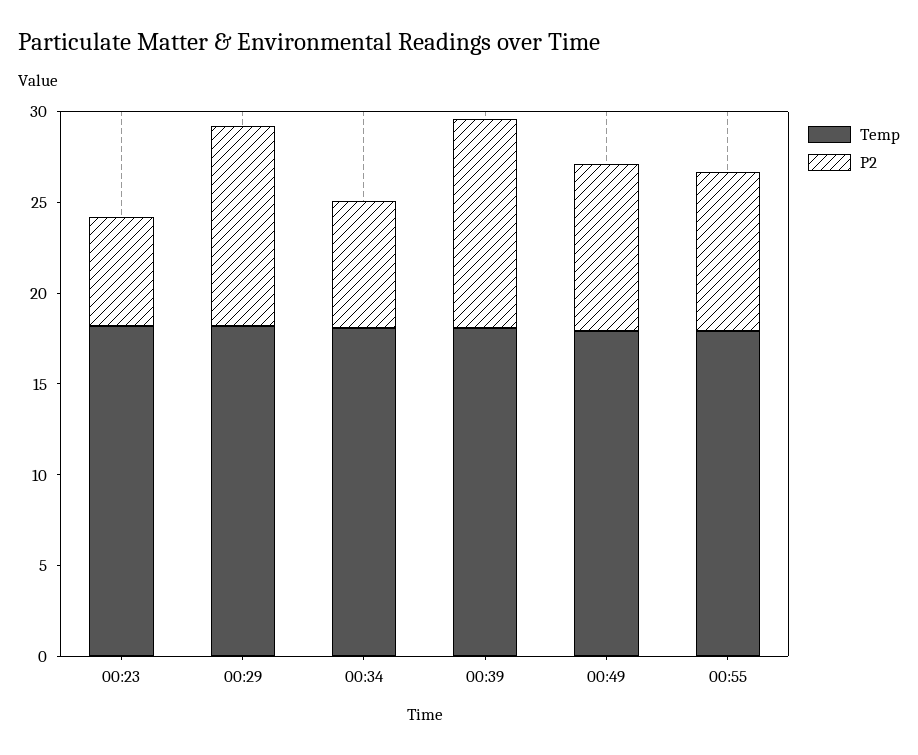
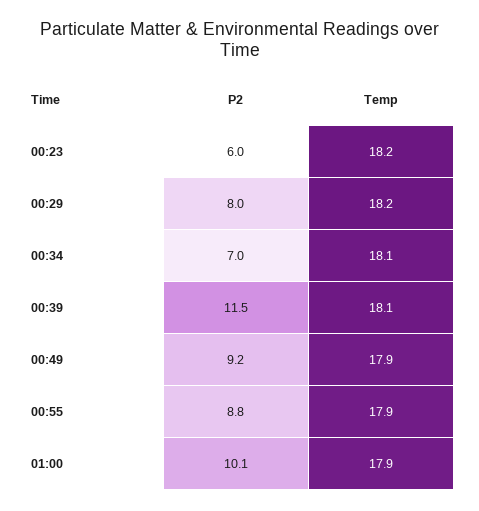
P2, 00:29: 11 -> 8
P2, 01:00: none -> 10.1
Temp, 01:00: none -> 17.9

